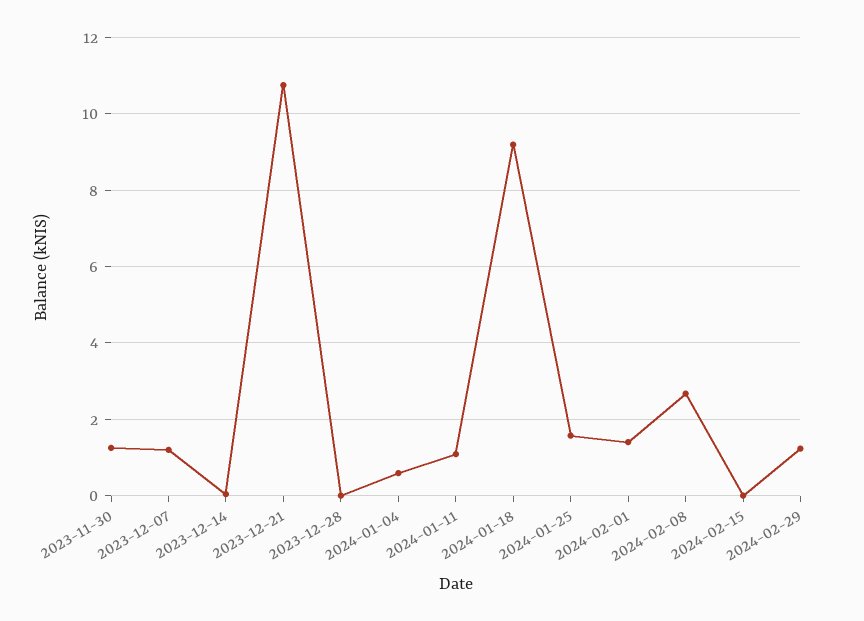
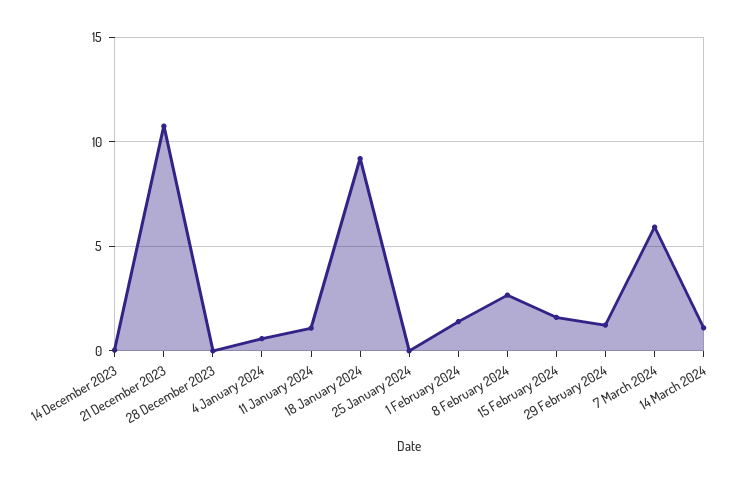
2023-11-30: 1.2 -> none
2023-12-07: 1.2 -> none
2024-01-25: 1.6 -> 0
2024-02-15: 0 -> 1.5
7 March 2024: none -> 6
14 March 2024: none -> 1

